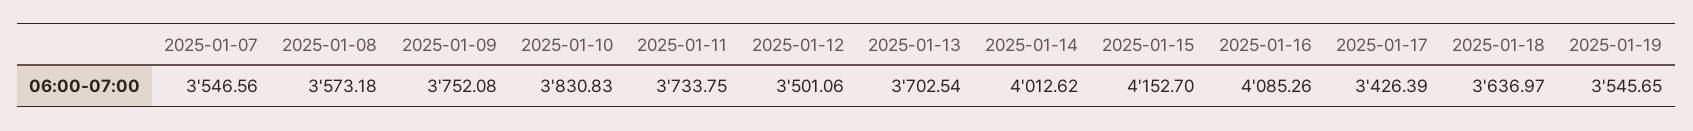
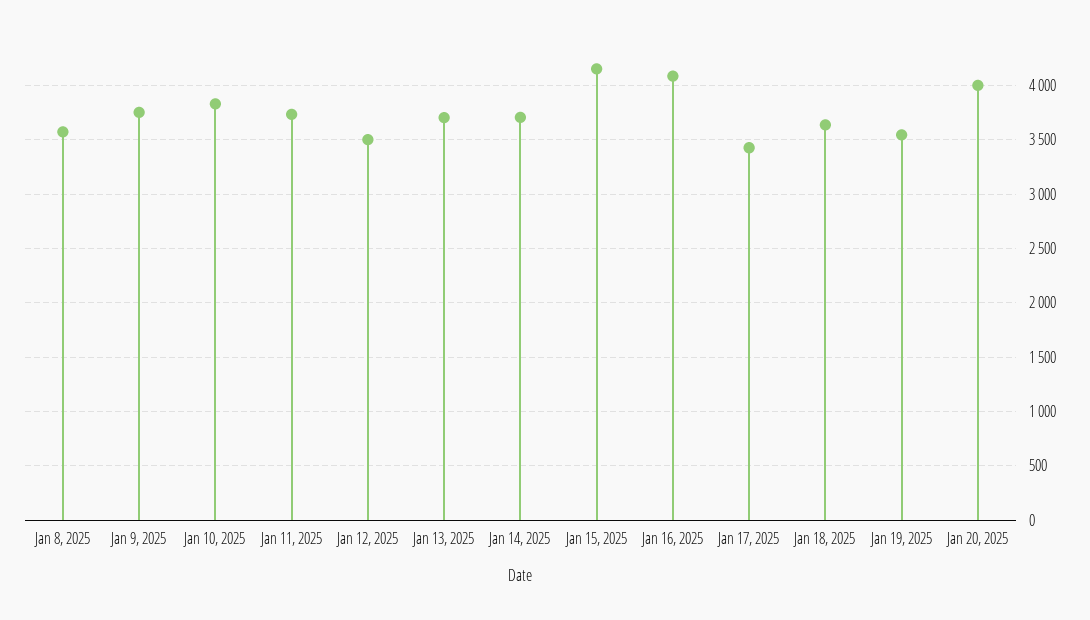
2025-01-07: 3546.56 -> none
2025-01-14: 4012.62 -> 3700
Jan 20, 2025: none -> 4000

